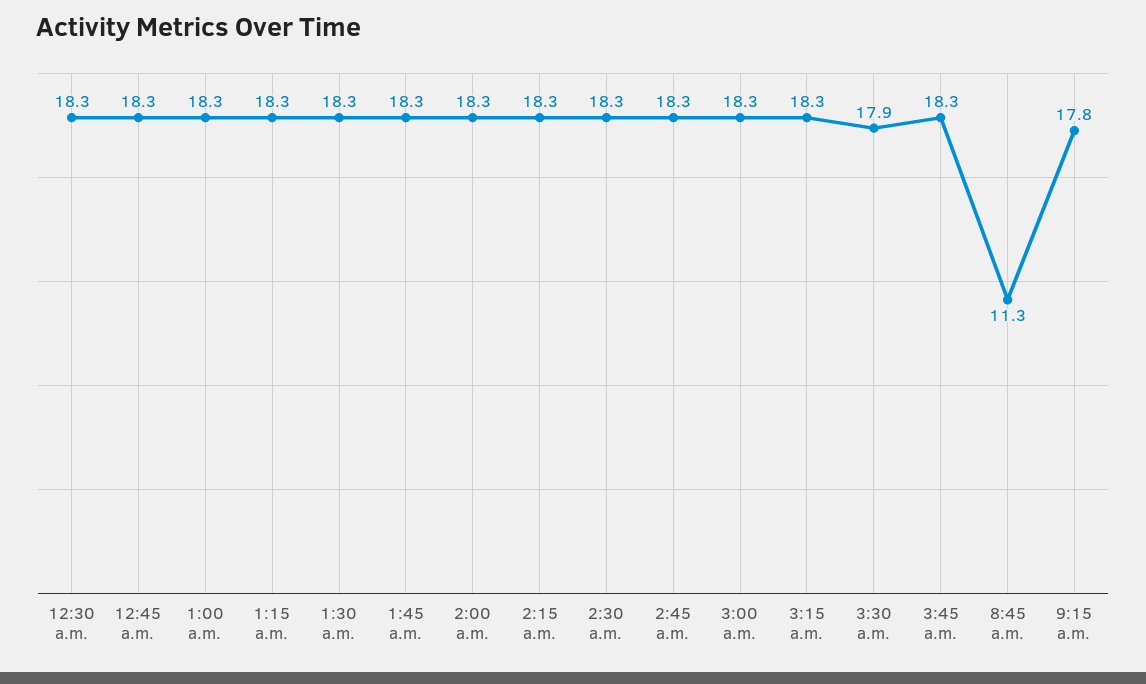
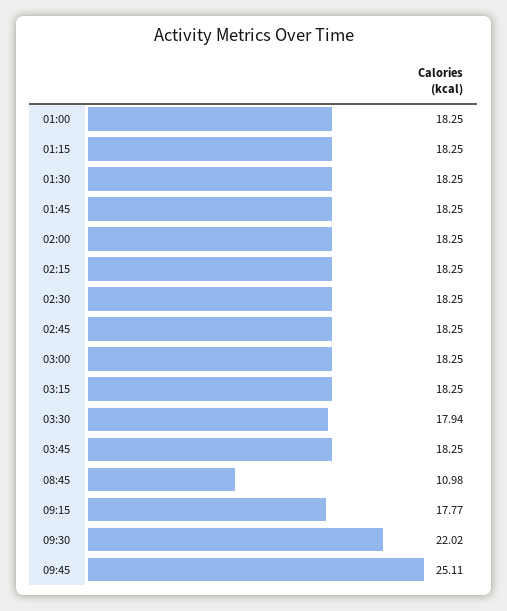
12:30 a.m.: 18.3 -> none
12:45 a.m.: 18.3 -> none
8:45 a.m.: 11.3 -> 10.98
09:30: none -> 22.02
09:45: none -> 25.11

